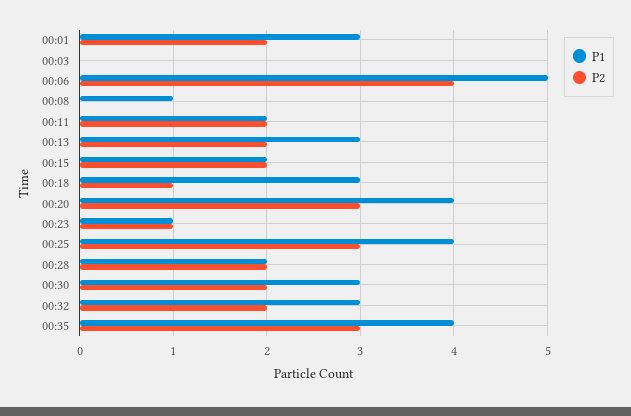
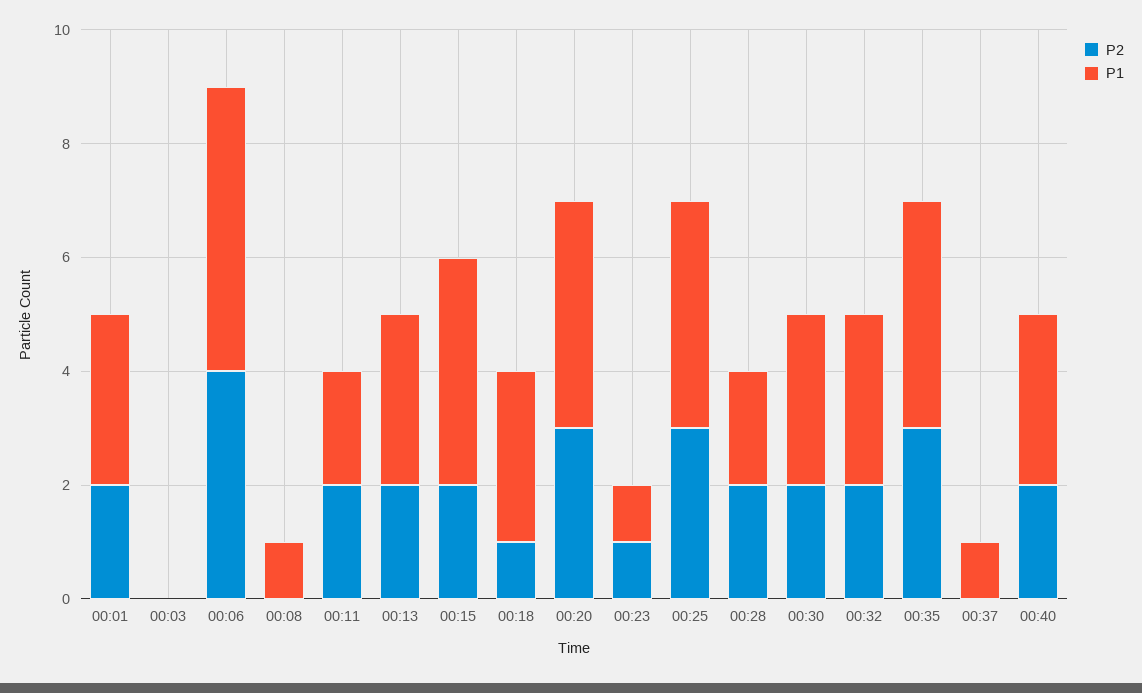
P1, 00:15: 2 -> 4
P2, 00:37: none -> 0
P1, 00:37: none -> 1
P2, 00:40: none -> 2
P1, 00:40: none -> 3

